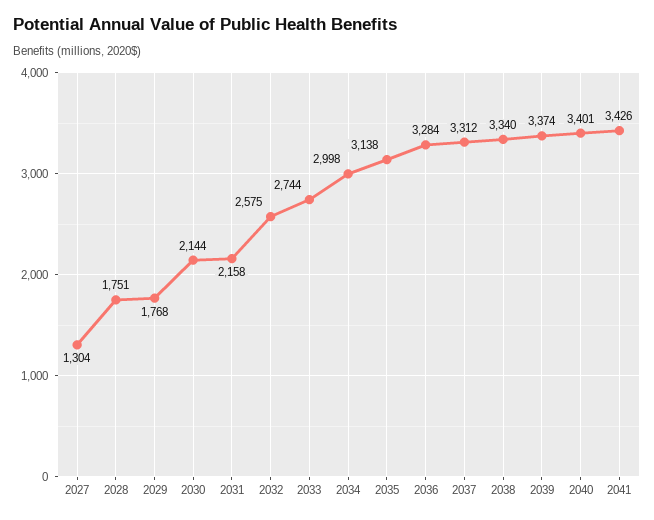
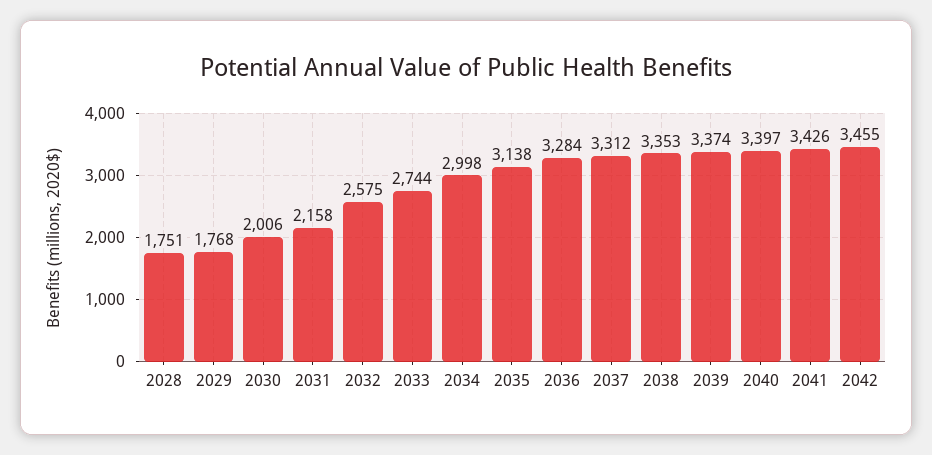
2027: 1304 -> none
2030: 2144 -> 2006
2038: 3340 -> 3353
2040: 3401 -> 3397
2042: none -> 3455

